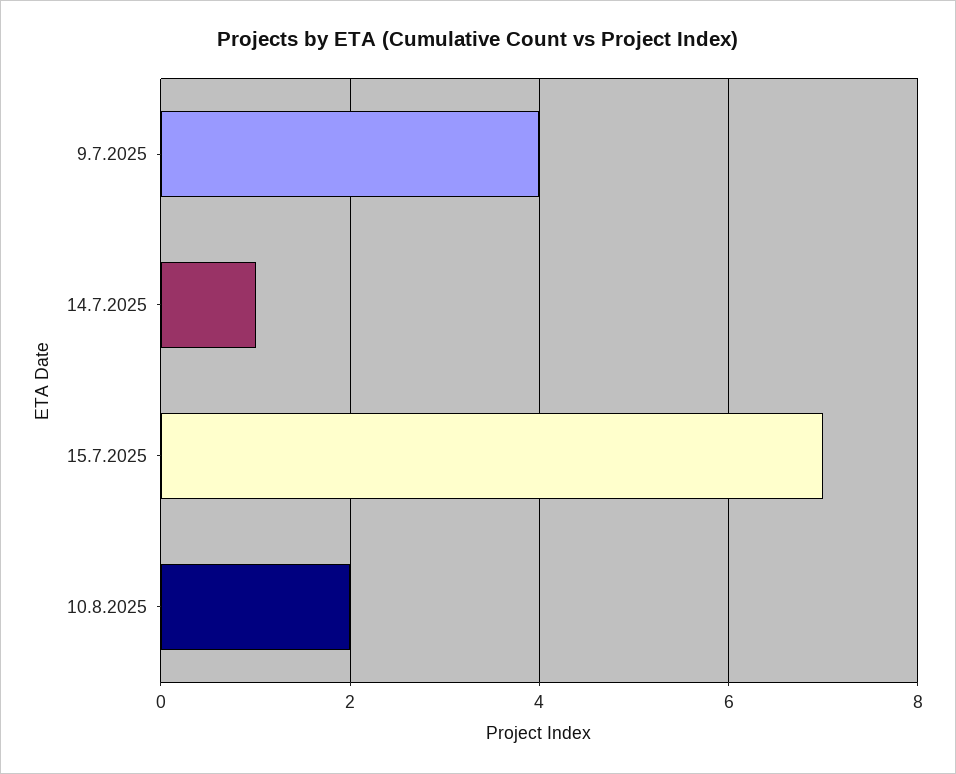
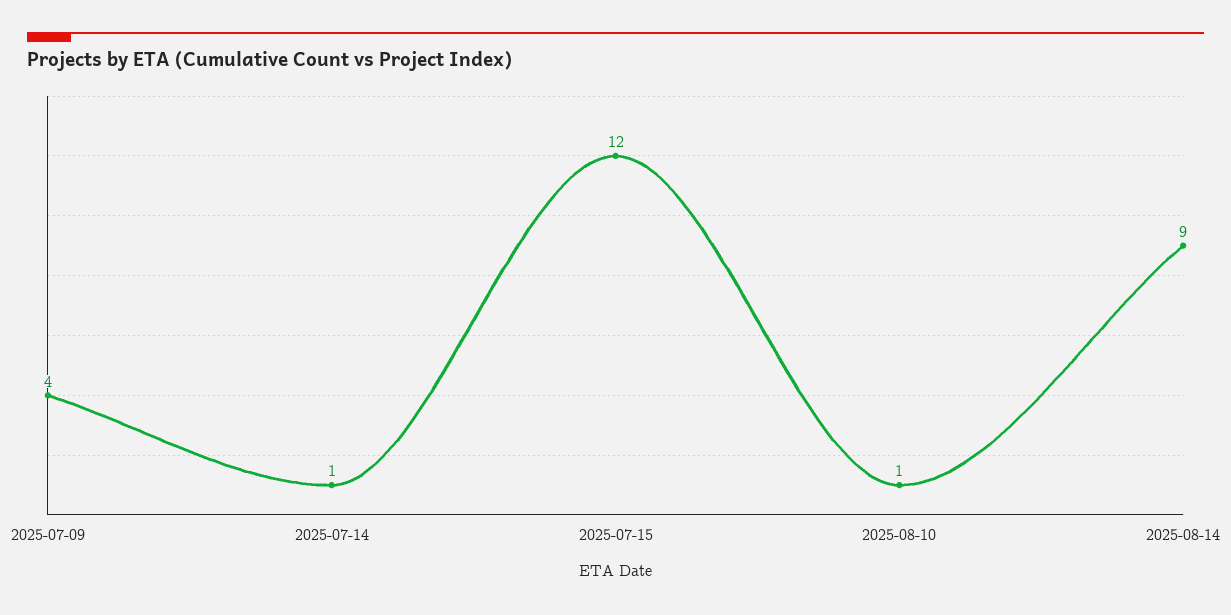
15.7.2025: 7 -> 12
10.8.2025: 2 -> 1
2025-08-14: none -> 9

